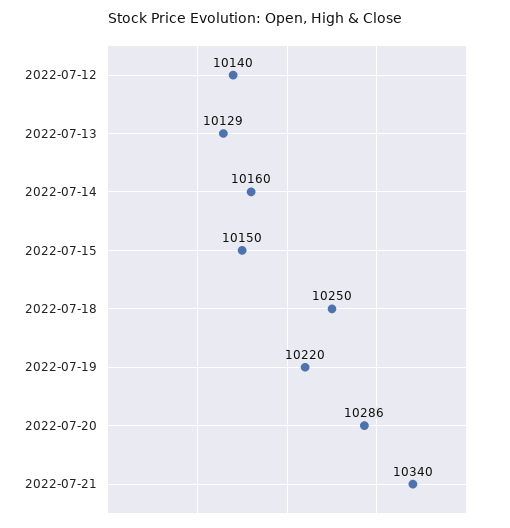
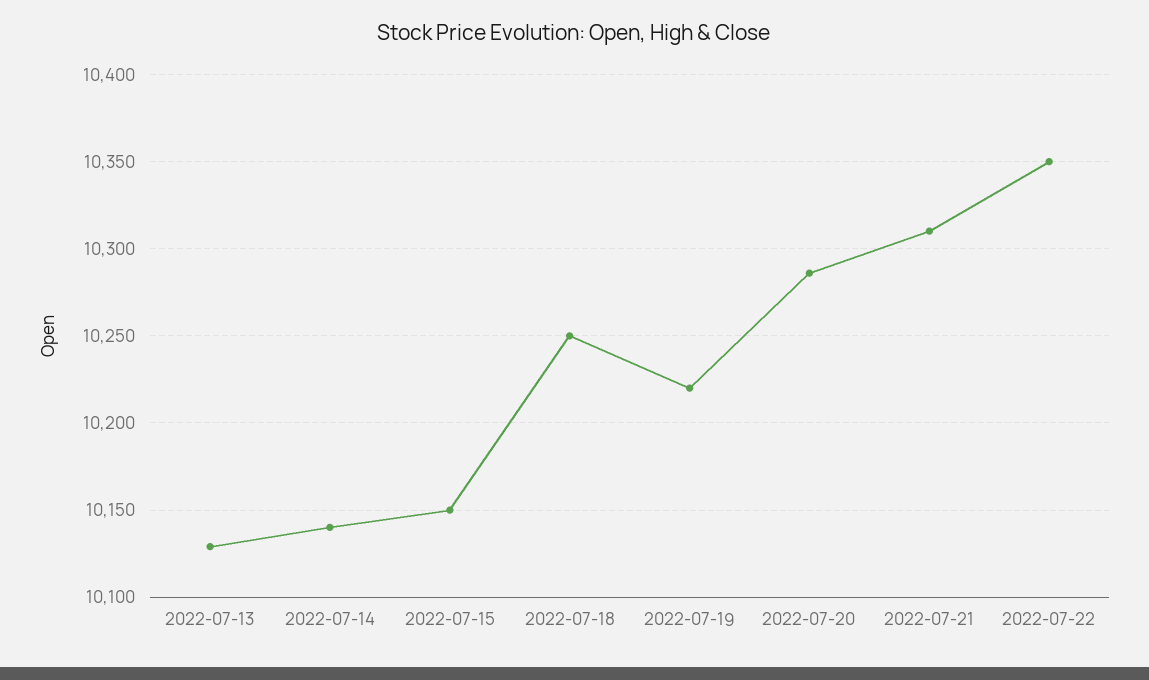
2022-07-12: 10140 -> none
2022-07-14: 10160 -> 10140
2022-07-21: 10340 -> 10310
2022-07-22: none -> 10350

